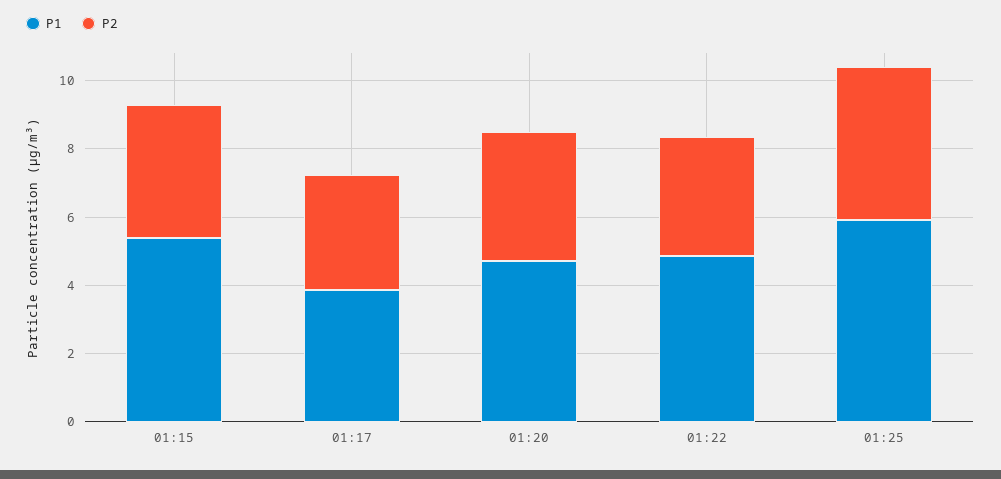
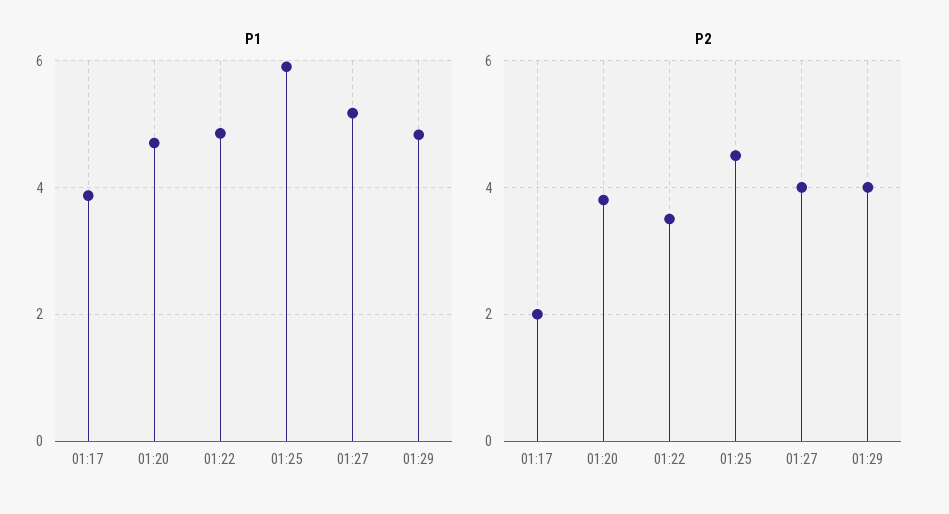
P1, 01:15: 5.5 -> none
P2, 01:15: 4 -> none
P2, 01:17: 3.5 -> 2
P1, 01:27: none -> 5.2
P1, 01:29: none -> 4.8
P2, 01:27: none -> 4
P2, 01:29: none -> 4

